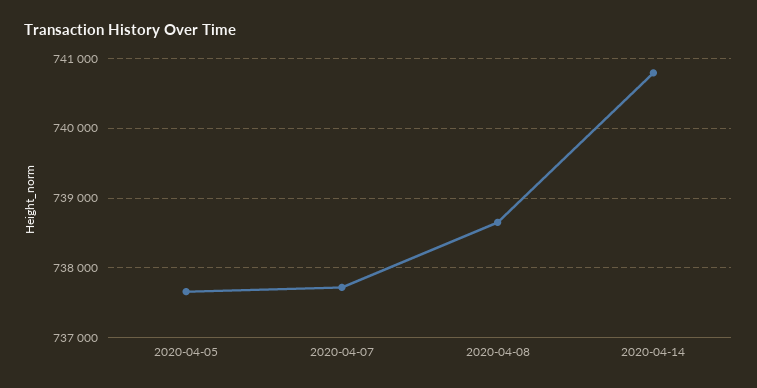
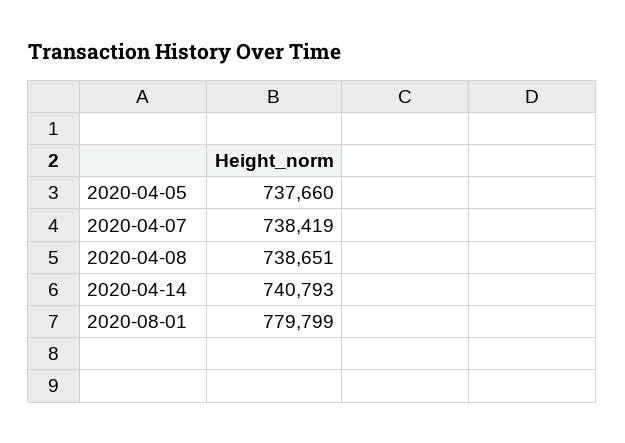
2020-04-07: 737700 -> 738419
2020-08-01: none -> 779799

